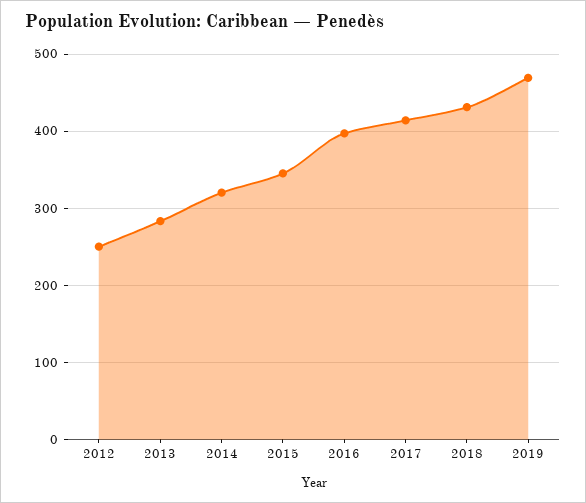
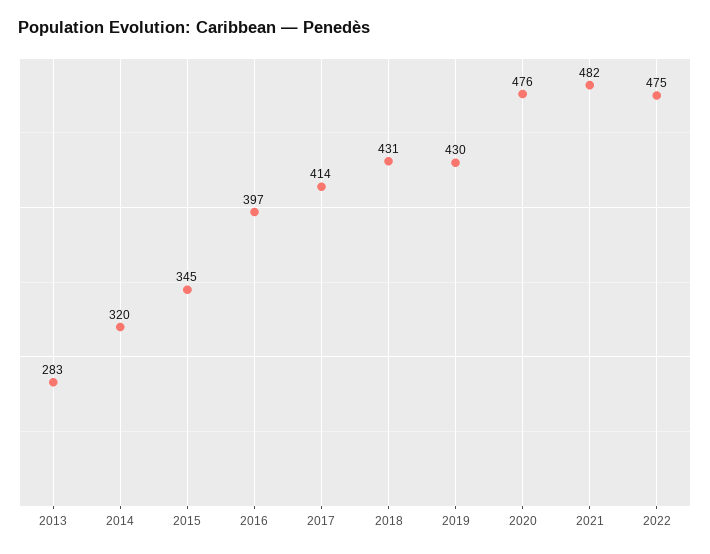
2012: 250 -> none
2019: 470 -> 430
2020: none -> 476
2021: none -> 482
2022: none -> 475

